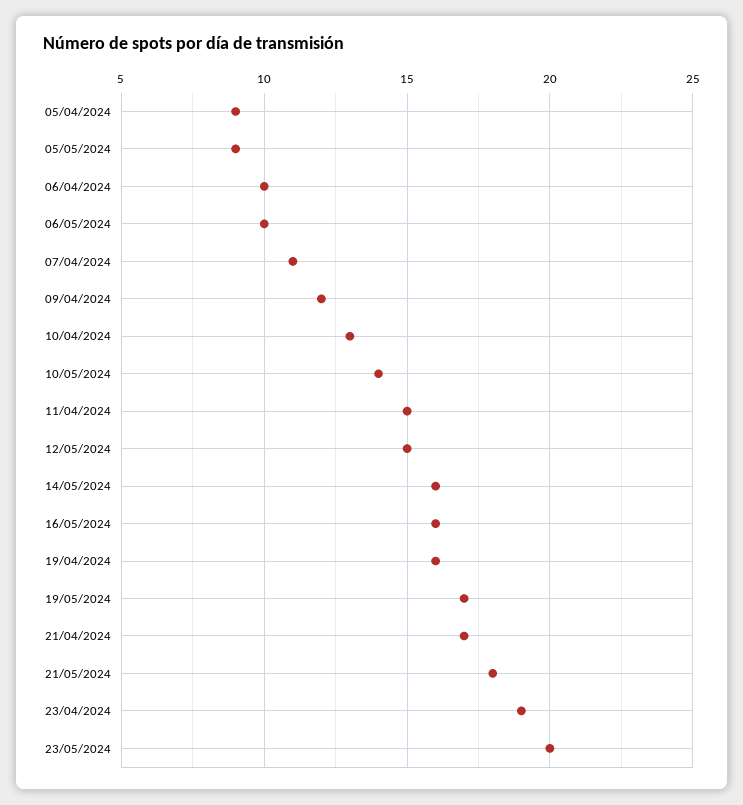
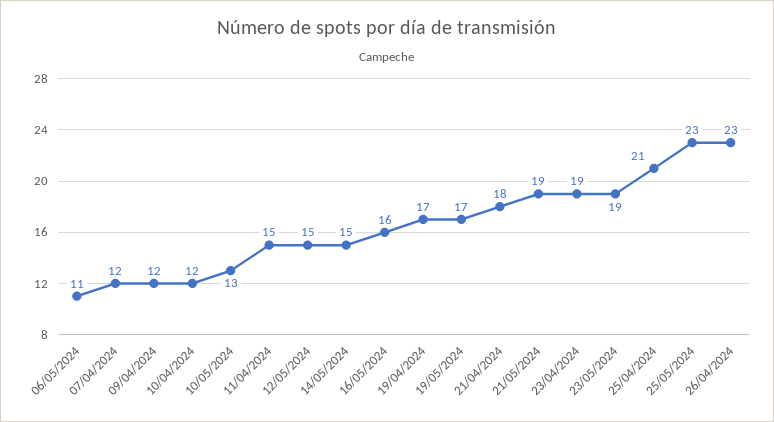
05/04/2024: 9 -> none
05/05/2024: 9 -> none
06/04/2024: 10 -> none
06/05/2024: 10 -> 11
07/04/2024: 11 -> 12
10/04/2024: 13 -> 12
10/05/2024: 14 -> 13
14/05/2024: 16 -> 15
19/04/2024: 16 -> 17
21/04/2024: 17 -> 18
21/05/2024: 18 -> 19
23/05/2024: 20 -> 19
25/04/2024: none -> 21
25/05/2024: none -> 23
26/04/2024: none -> 23

